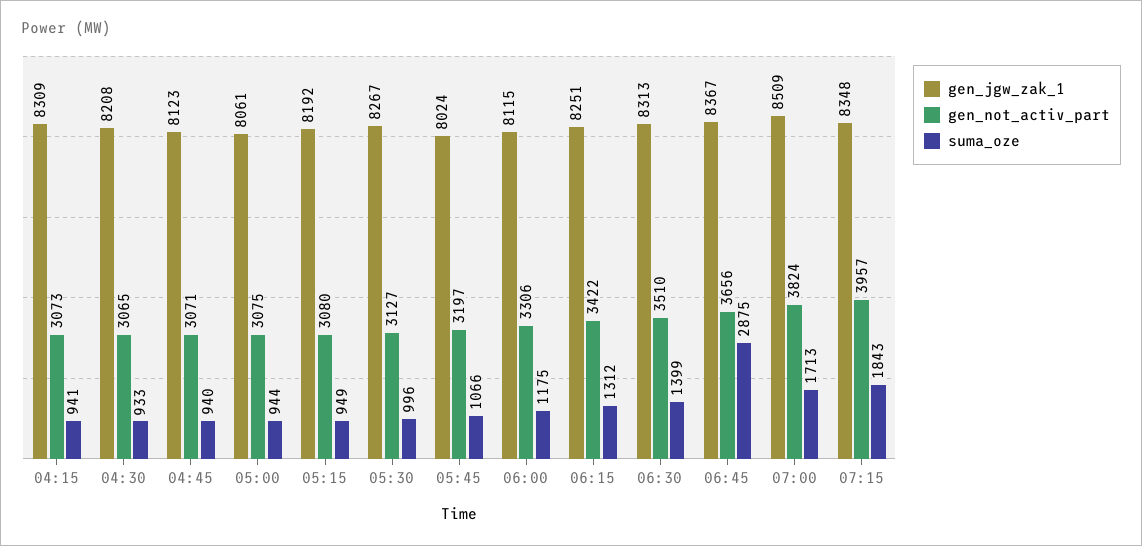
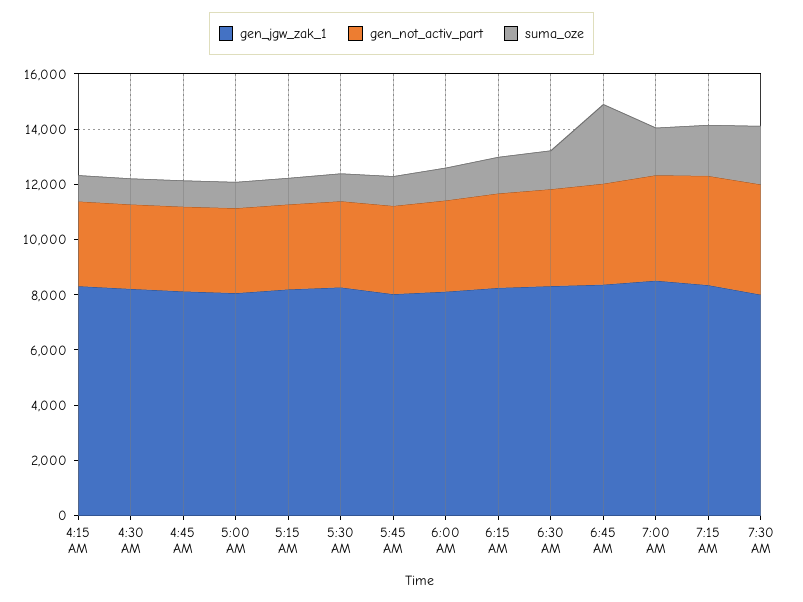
gen_jgw_zak_1, 7:30 AM: none -> 8000
gen_not_activ_part, 7:30 AM: none -> 4000
suma_oze, 7:30 AM: none -> 2000

